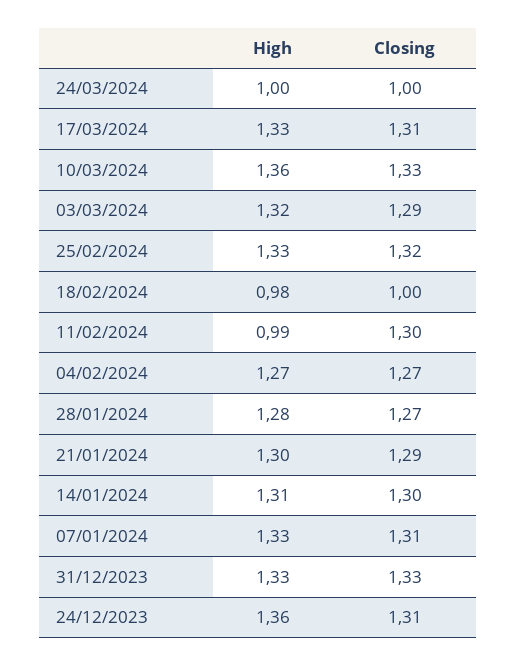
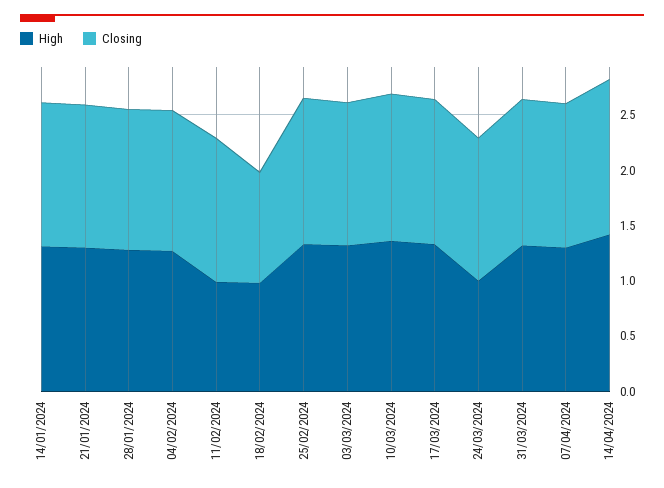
Closing, 24/03/2024: 1 -> 1.3
High, 07/01/2024: 1.33 -> none
Closing, 07/01/2024: 1.31 -> none
High, 31/12/2023: 1.33 -> none
Closing, 31/12/2023: 1.33 -> none
High, 24/12/2023: 1.36 -> none
Closing, 24/12/2023: 1.31 -> none
High, 31/03/2024: none -> 1.3
Closing, 31/03/2024: none -> 1.3
High, 07/04/2024: none -> 1.3
Closing, 07/04/2024: none -> 1.3
High, 14/04/2024: none -> 1.4
Closing, 14/04/2024: none -> 1.4

